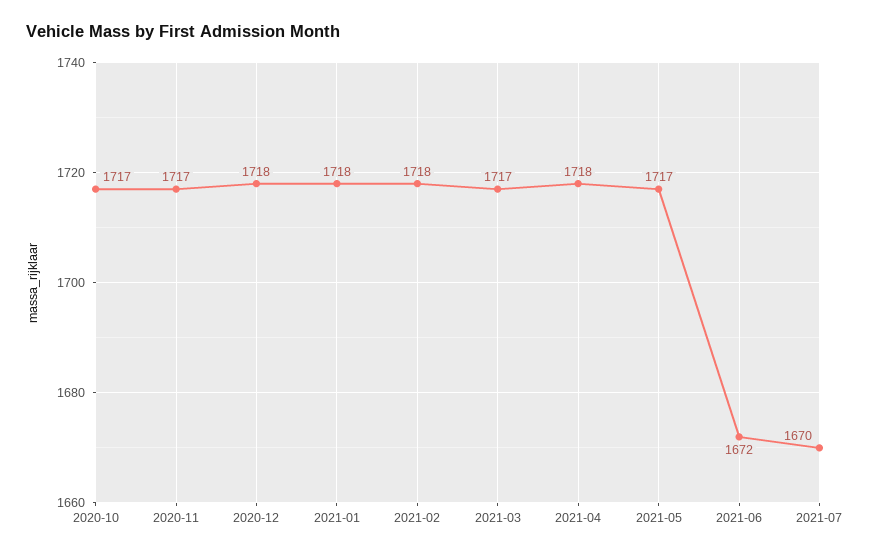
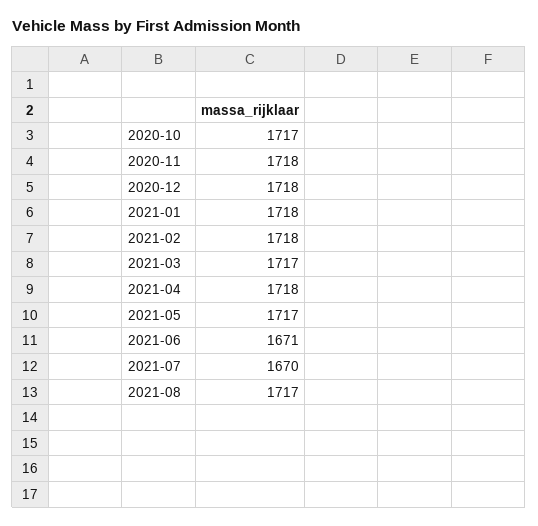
2020-11: 1717 -> 1718
2021-06: 1672 -> 1671
2021-08: none -> 1717

